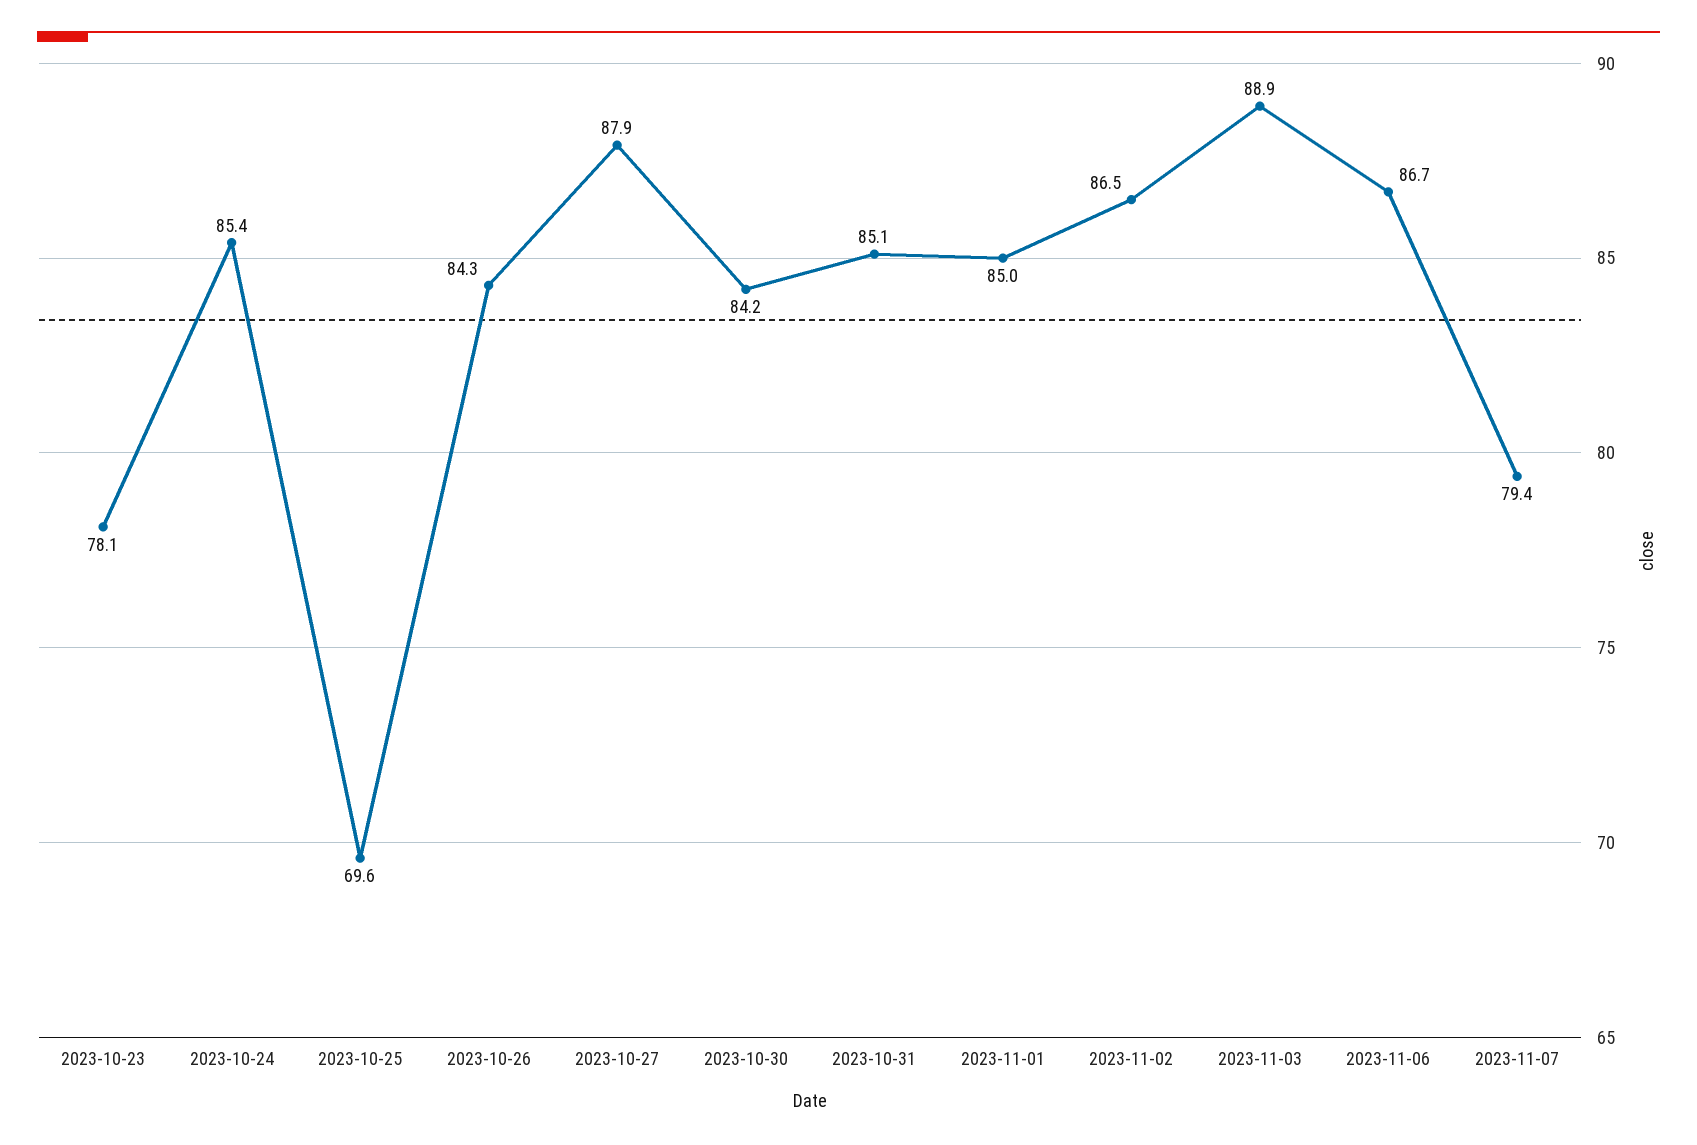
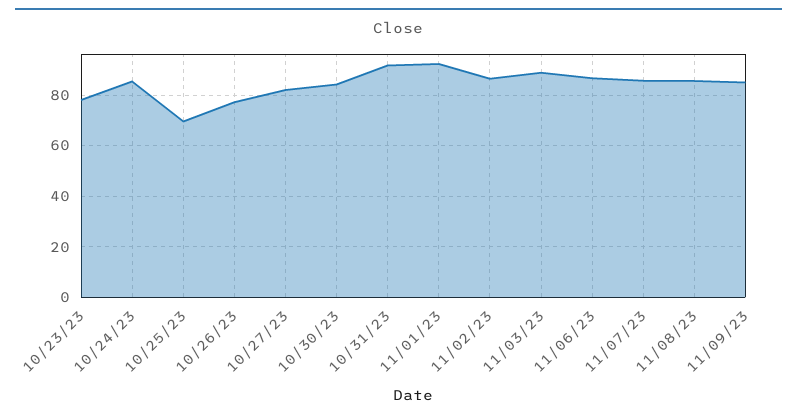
2023-10-26: 84.3 -> 77.5
2023-10-27: 87.9 -> 82.5
2023-10-31: 85.1 -> 92.5
2023-11-01: 85 -> 92.5
2023-11-07: 79.4 -> 85
11/08/23: none -> 85
11/09/23: none -> 85

